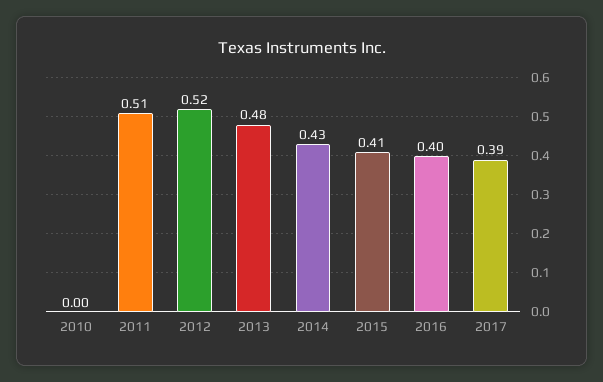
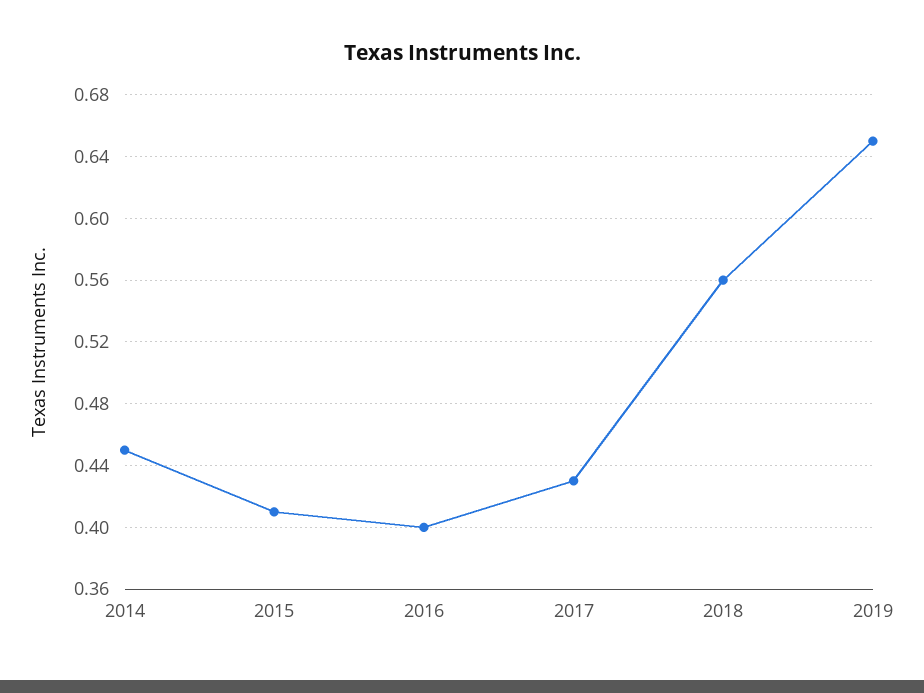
2010: 0 -> none
2011: 0.51 -> none
2012: 0.52 -> none
2013: 0.48 -> none
2014: 0.43 -> 0.45
2017: 0.39 -> 0.43
2018: none -> 0.56
2019: none -> 0.65

